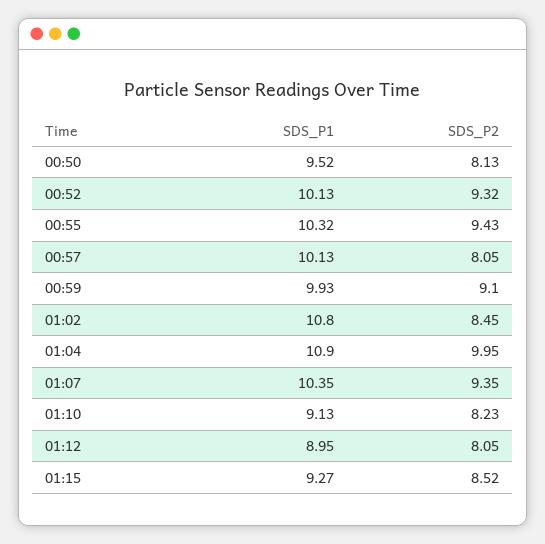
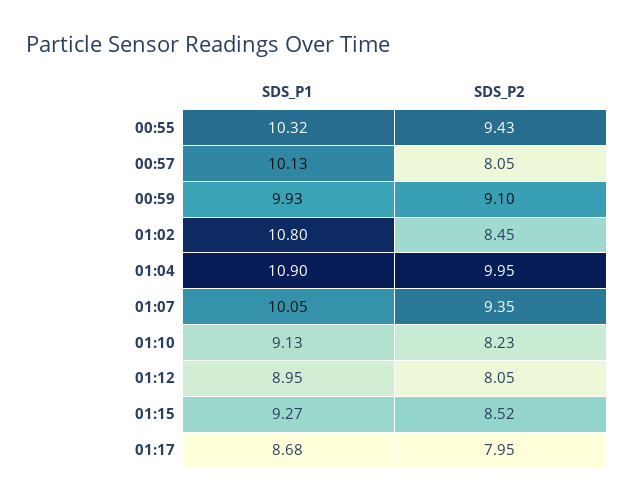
SDS_P1, 00:50: 9.52 -> none
SDS_P2, 00:50: 8.13 -> none
SDS_P1, 00:52: 10.13 -> none
SDS_P2, 00:52: 9.32 -> none
SDS_P1, 01:07: 10.35 -> 10.05
SDS_P1, 01:17: none -> 8.68
SDS_P2, 01:17: none -> 7.95

